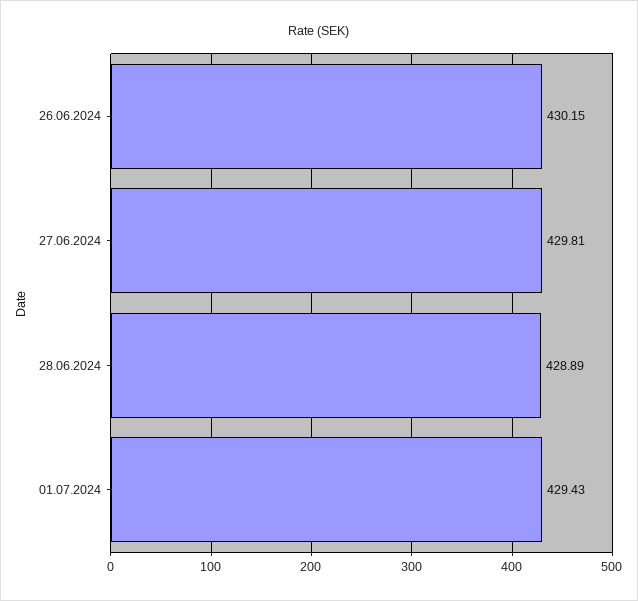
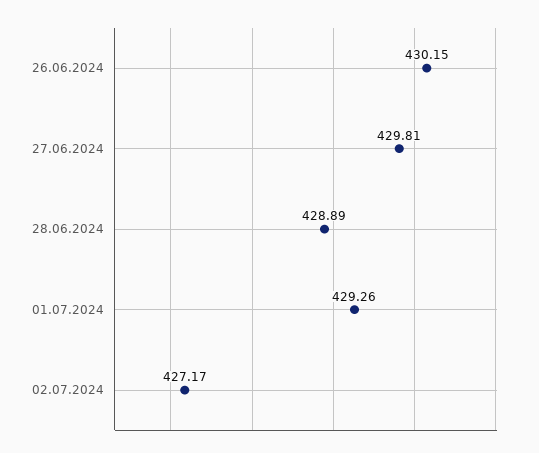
01.07.2024: 429.43 -> 429.26
02.07.2024: none -> 427.17

